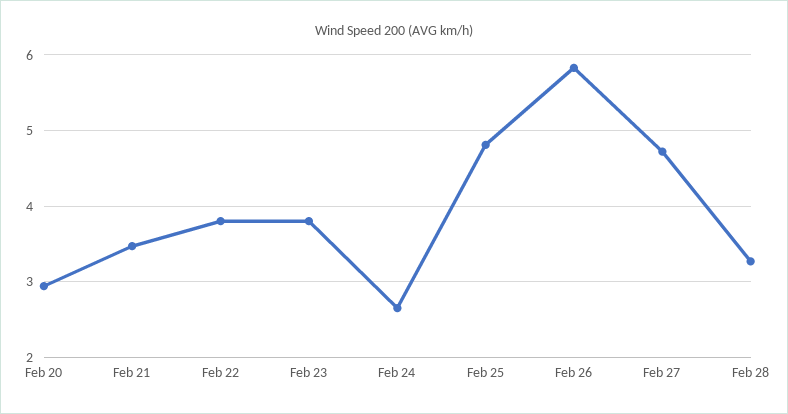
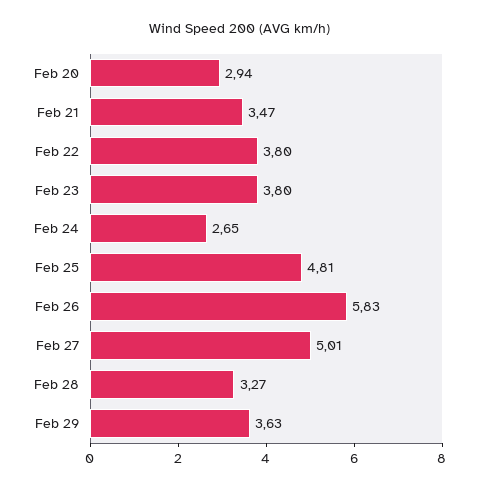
Feb 27: 4.7 -> 5.01
Feb 29: none -> 3.63

